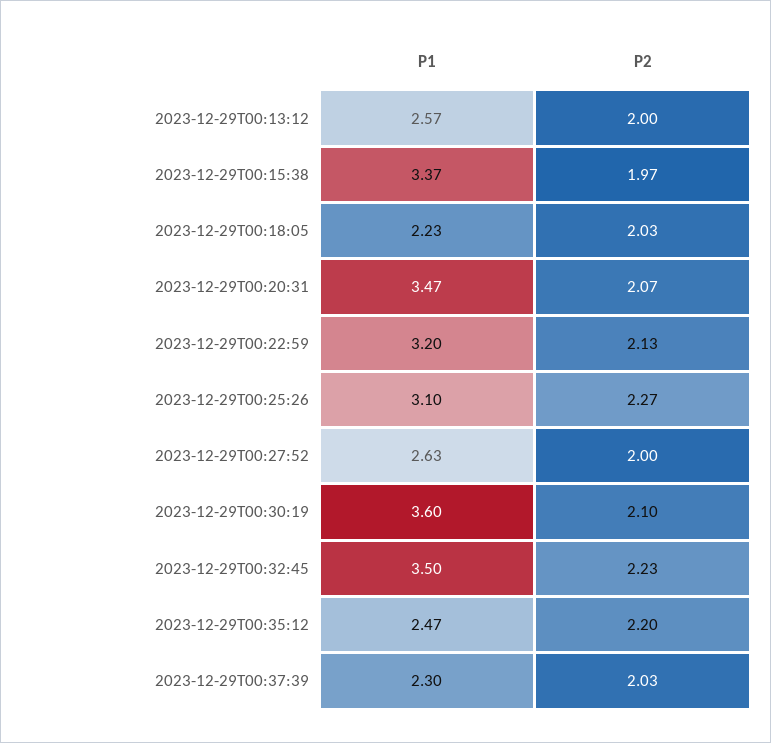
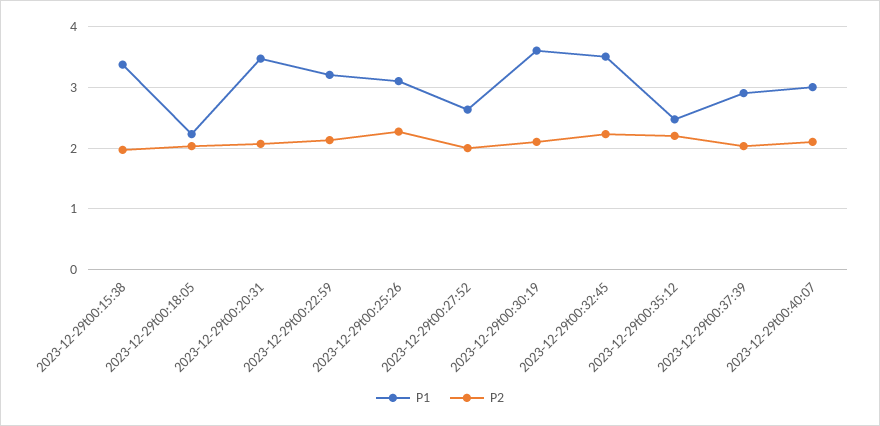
P1, 2023-12-29T00:13:12: 2.57 -> none
P2, 2023-12-29T00:13:12: 2 -> none
P1, 2023-12-29T00:37:39: 2.3 -> 2.9
P1, 2023-12-29t00:40:07: none -> 3
P2, 2023-12-29t00:40:07: none -> 2.1

